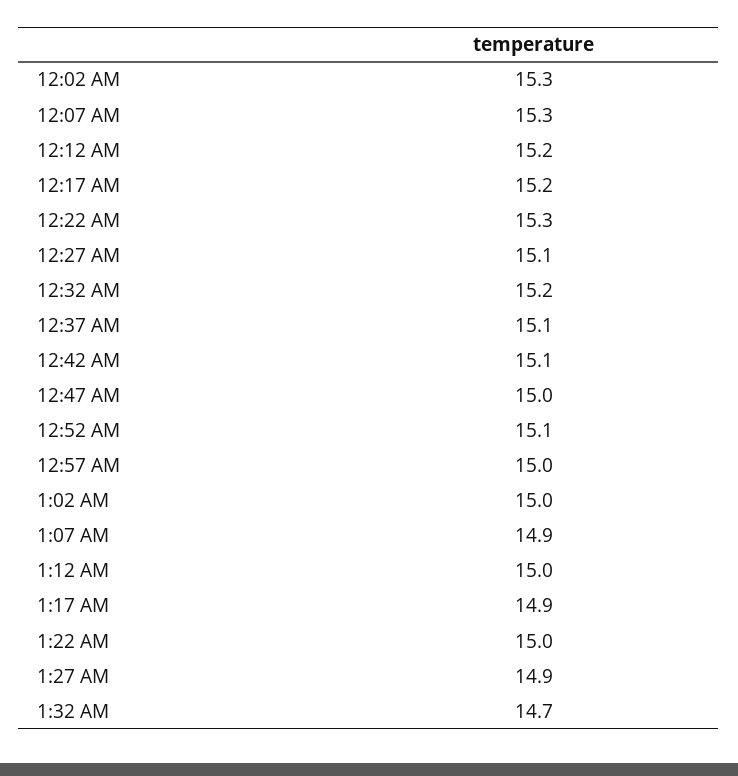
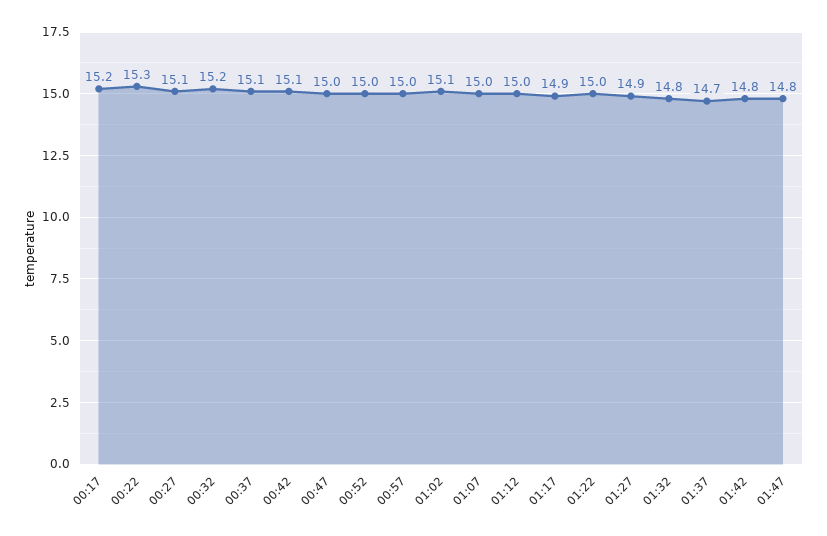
12:02 AM: 15.3 -> none
12:07 AM: 15.3 -> none
12:12 AM: 15.2 -> none
12:52 AM: 15.1 -> 15
1:02 AM: 15 -> 15.1
1:07 AM: 14.9 -> 15
1:32 AM: 14.7 -> 14.8
01:37: none -> 14.7
01:42: none -> 14.8
01:47: none -> 14.8

